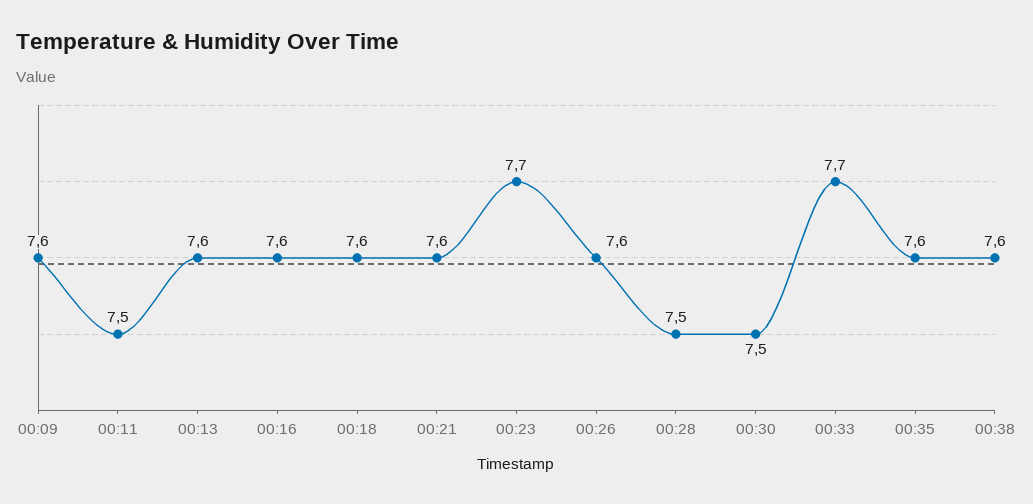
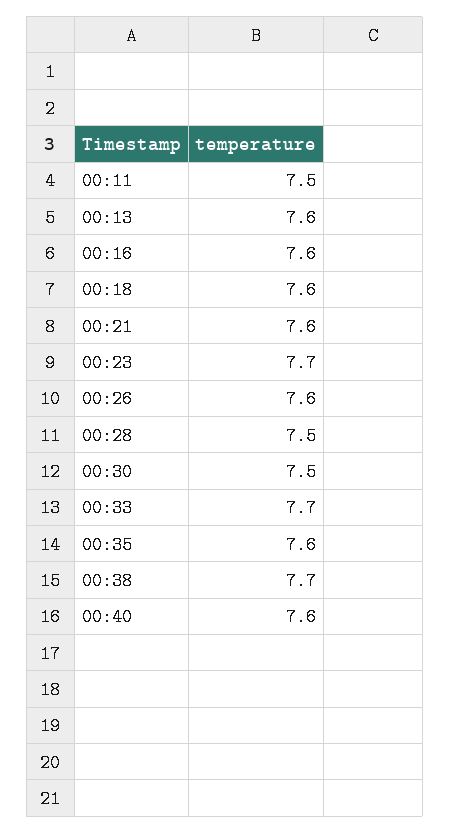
00:09: 7.6 -> none
00:38: 7.6 -> 7.7
00:40: none -> 7.6

